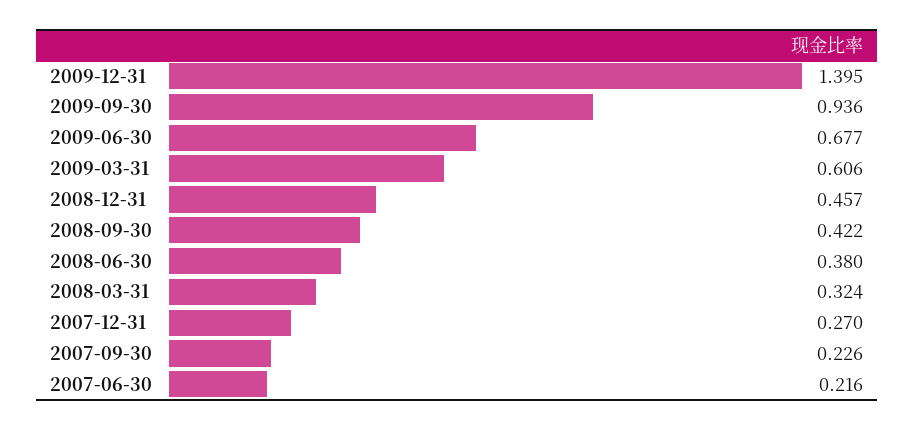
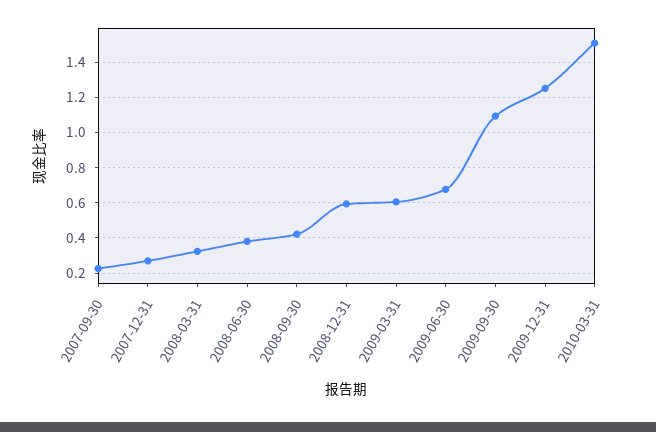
2009-12-31: 1.395 -> 1.25
2009-09-30: 0.936 -> 1.1
2008-12-31: 0.457 -> 0.6
2007-06-30: 0.216 -> none
2010-03-31: none -> 1.5

